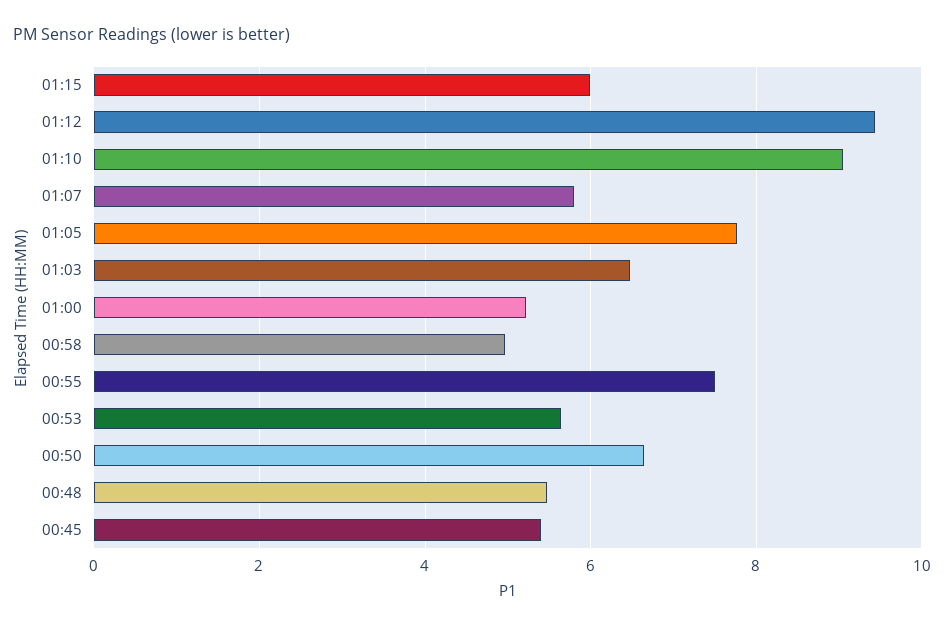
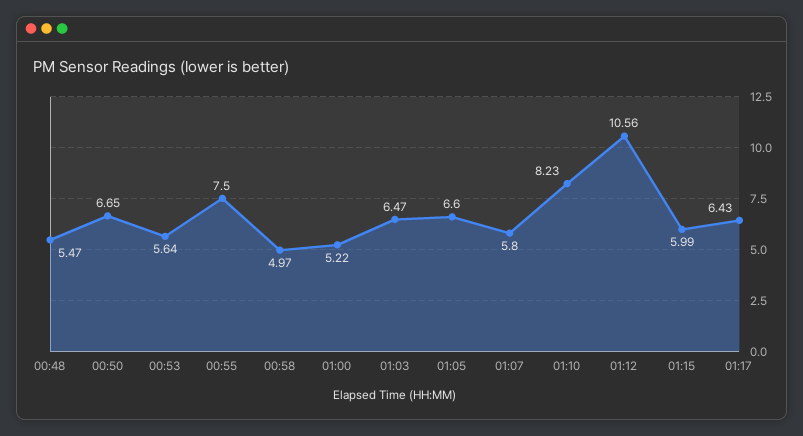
01:12: 9.4 -> 10.56
01:10: 9 -> 8.23
01:05: 7.8 -> 6.6
00:45: 5.4 -> none
01:17: none -> 6.43

